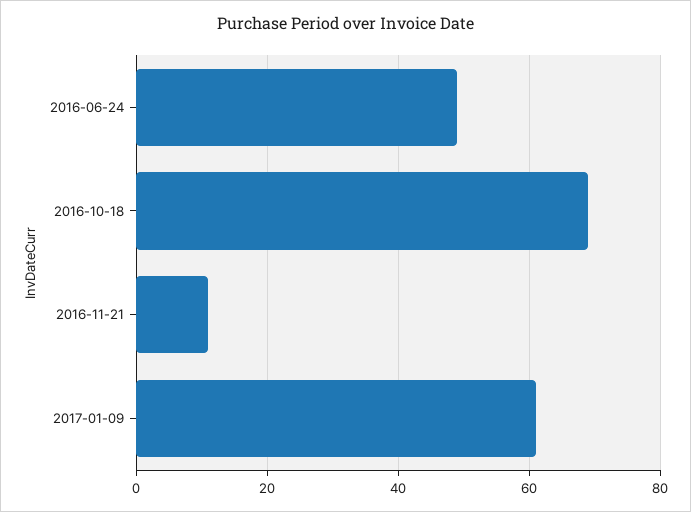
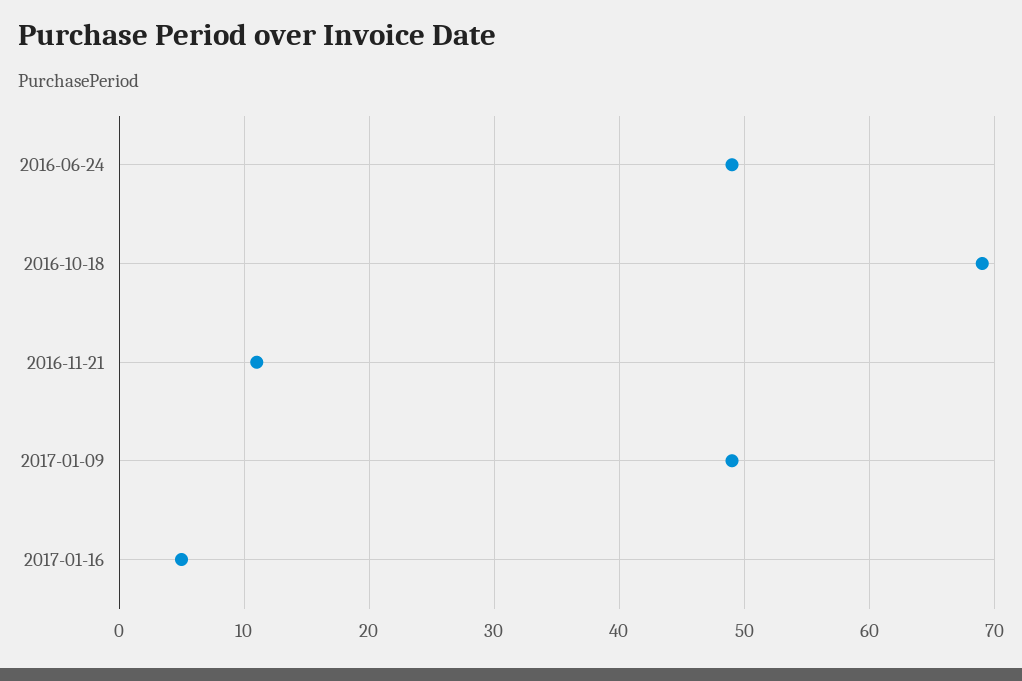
2017-01-09: 60 -> 49
2017-01-16: none -> 5

